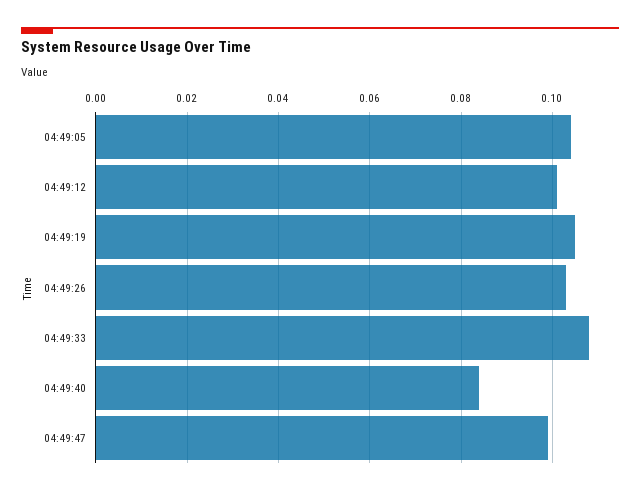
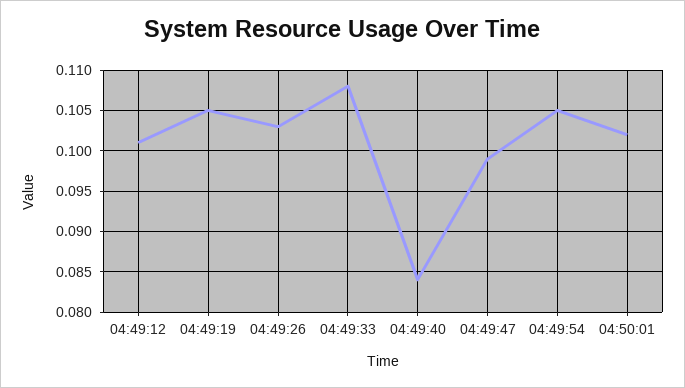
04:49:05: 0.105 -> none
04:49:54: none -> 0.105
04:50:01: none -> 0.102

